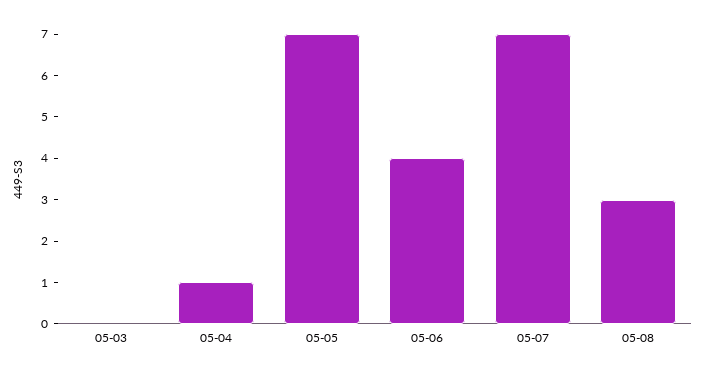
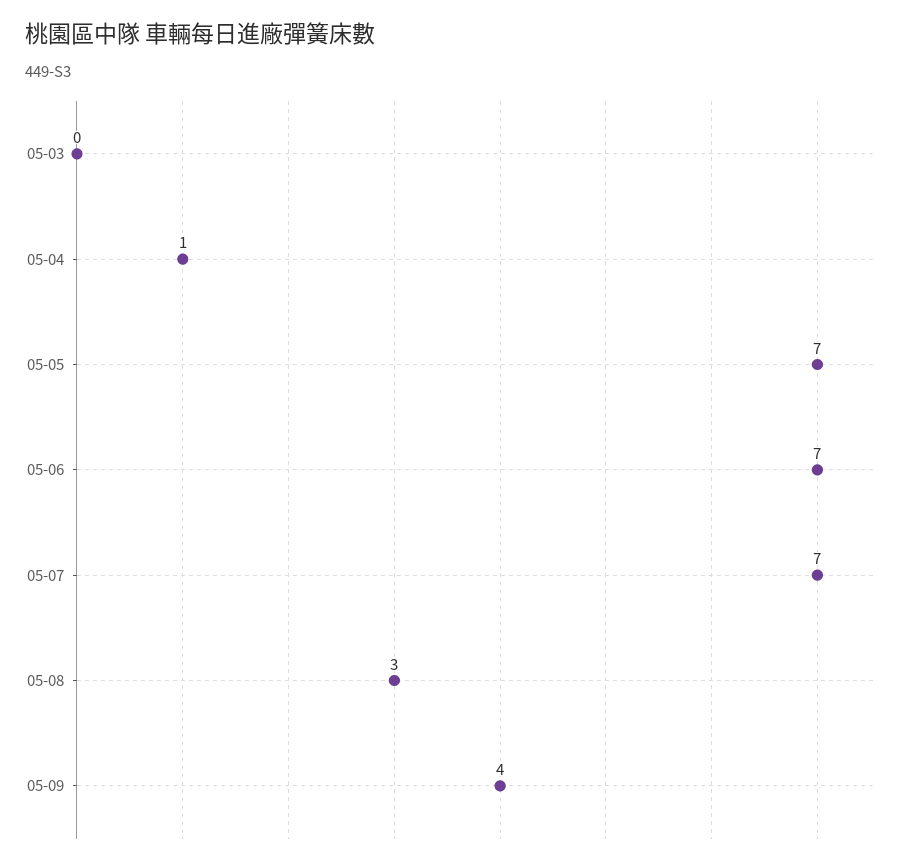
05-06: 4 -> 7
05-09: none -> 4

